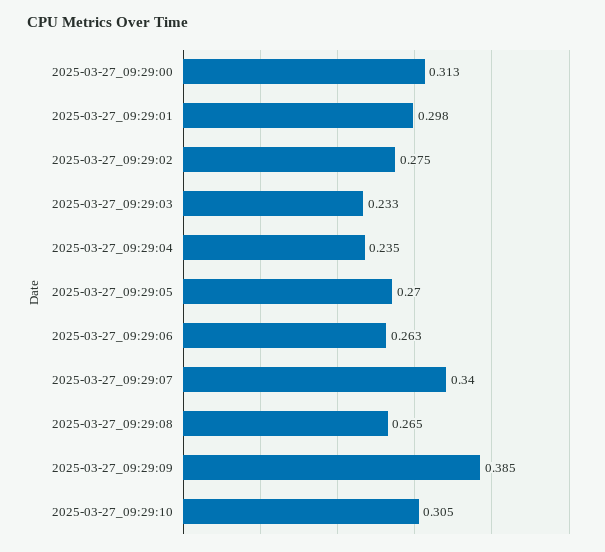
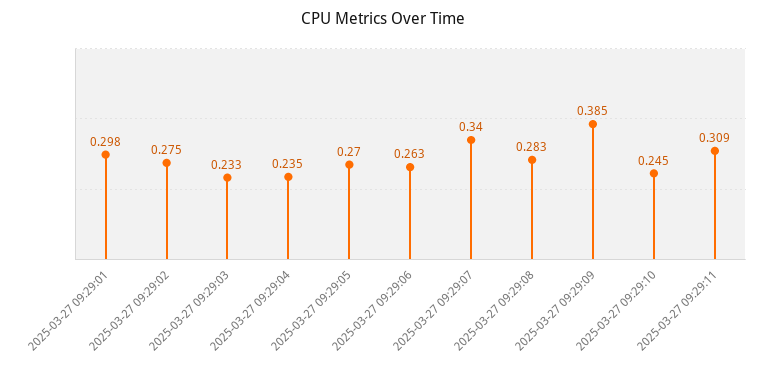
2025-03-27_09:29:00: 0.313 -> none
2025-03-27_09:29:08: 0.265 -> 0.283
2025-03-27_09:29:10: 0.305 -> 0.245
2025-03-27 09:29:11: none -> 0.309

